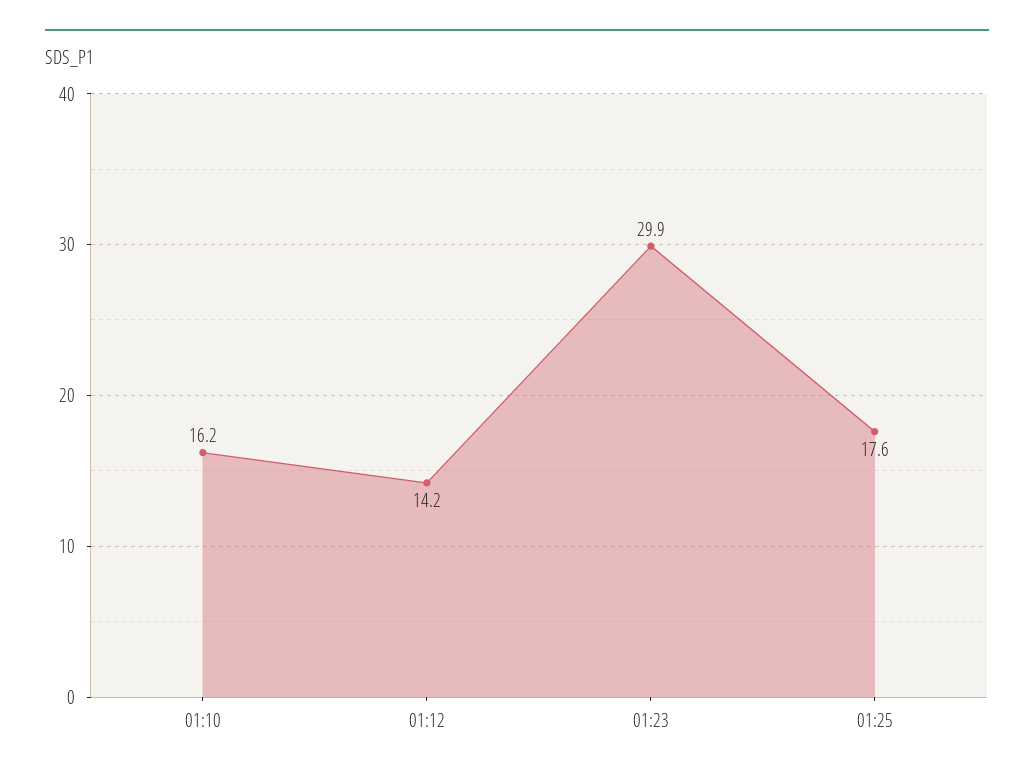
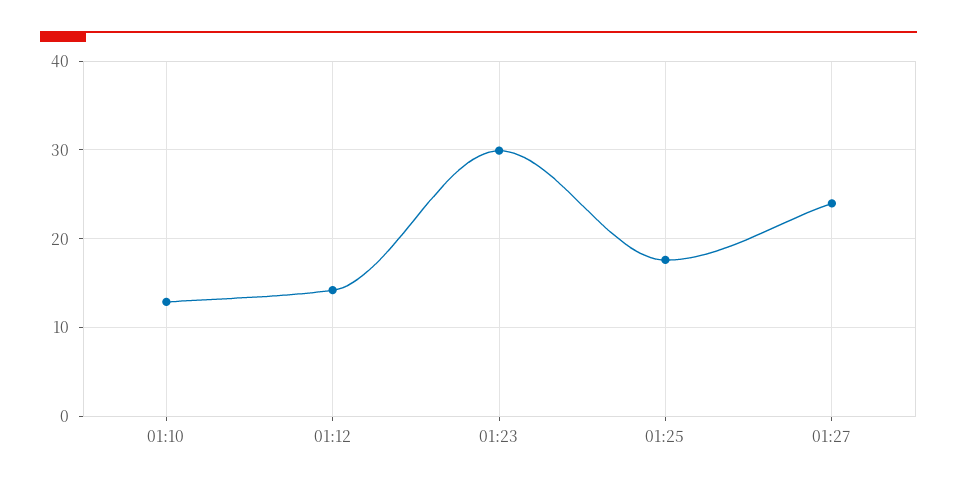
01:10: 16.2 -> 13
01:27: none -> 24

